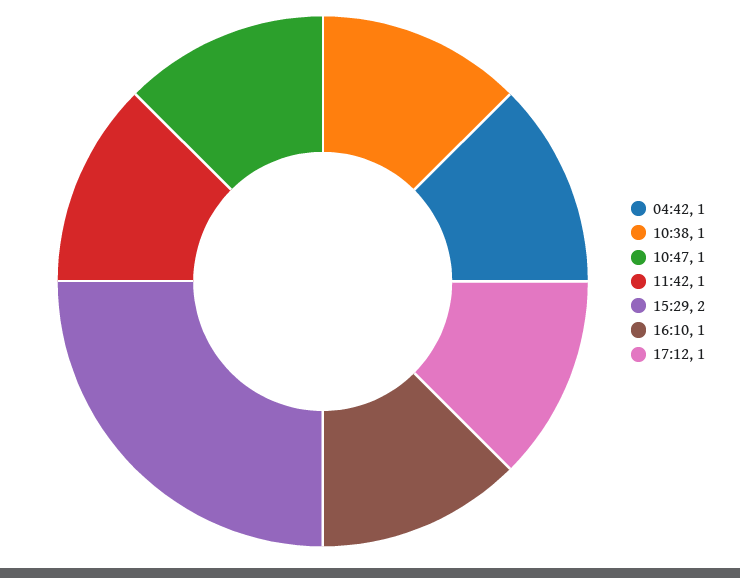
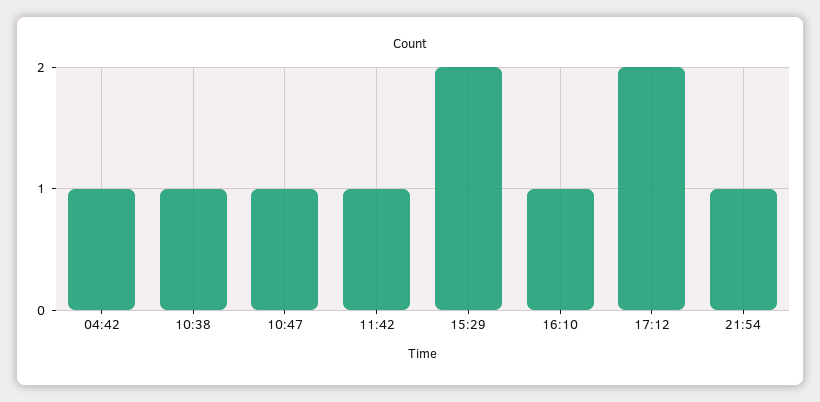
17:12: 1 -> 2
21:54: none -> 1

